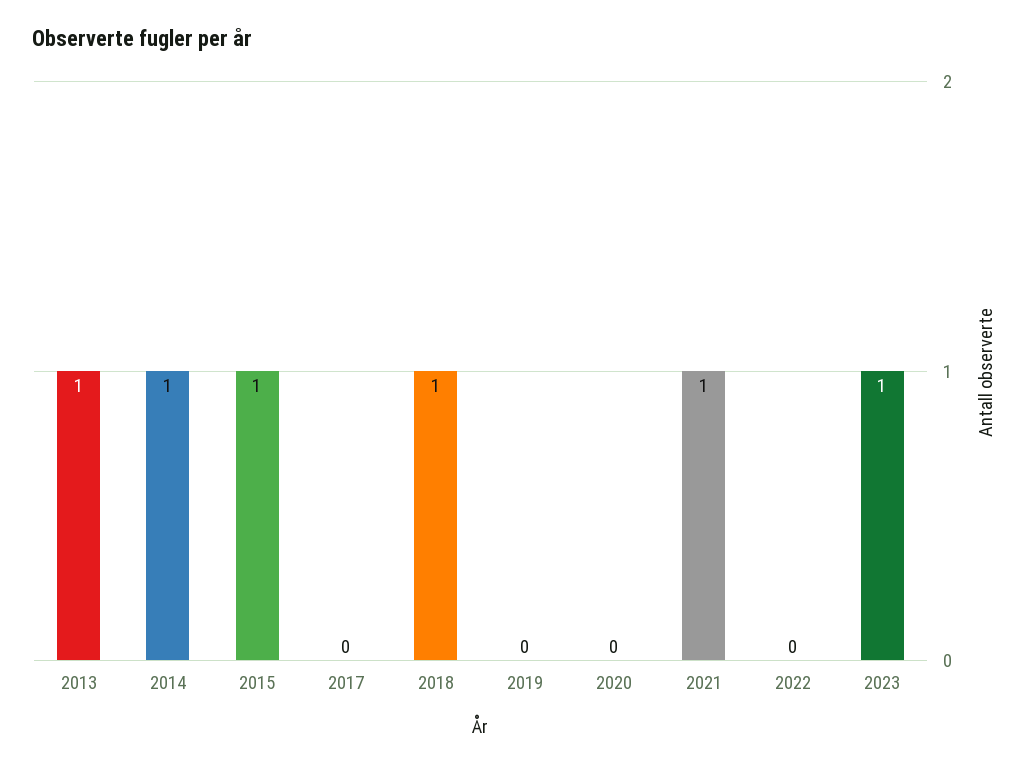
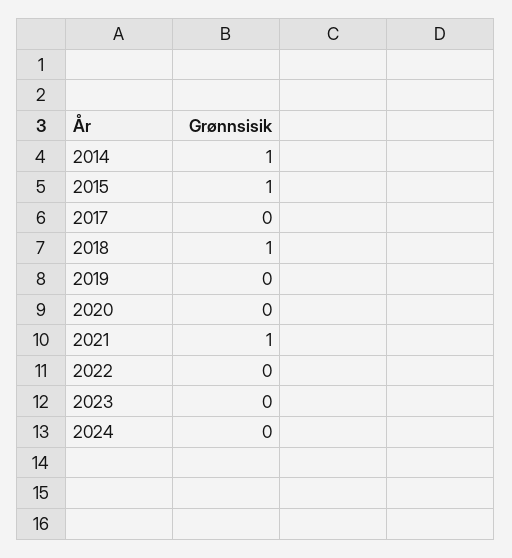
2013: 1 -> none
2023: 1 -> 0
2024: none -> 0

